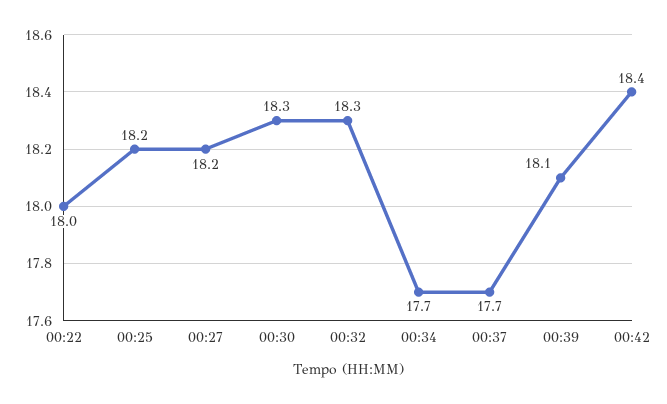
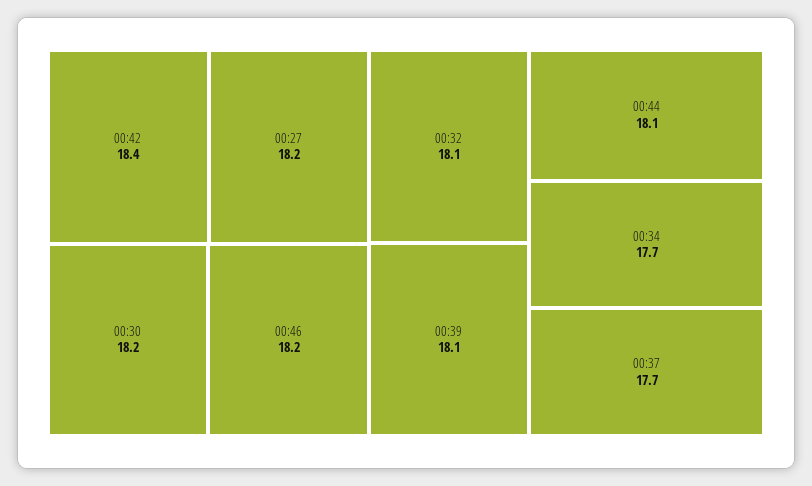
00:22: 18 -> none
00:25: 18.2 -> none
00:30: 18.3 -> 18.2
00:32: 18.3 -> 18.1
00:46: none -> 18.2
00:44: none -> 18.1

